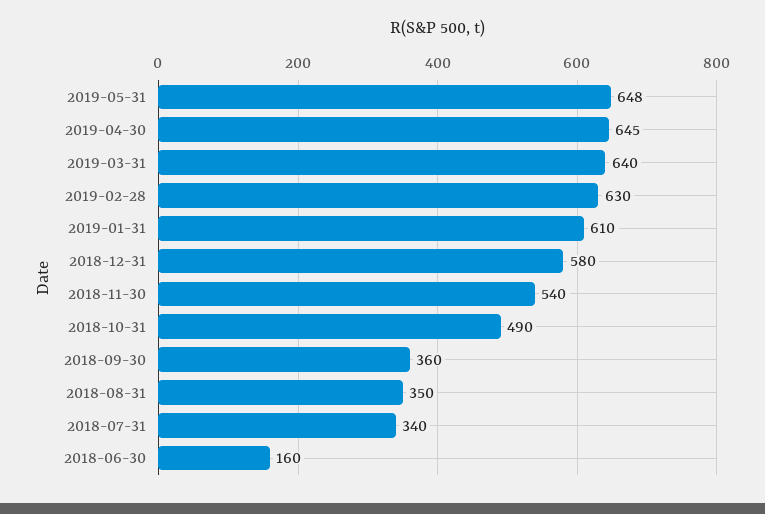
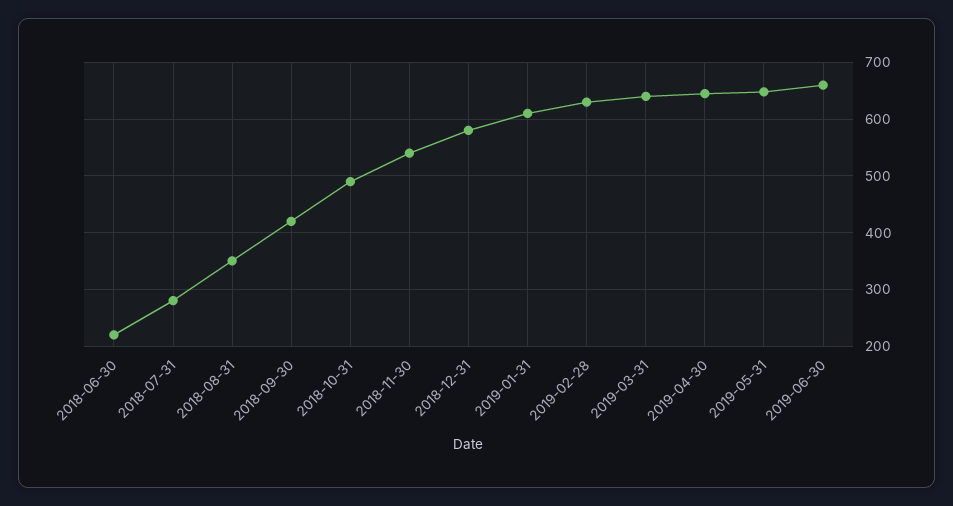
2018-09-30: 360 -> 420
2018-07-31: 340 -> 280
2018-06-30: 160 -> 220
2019-06-30: none -> 660

